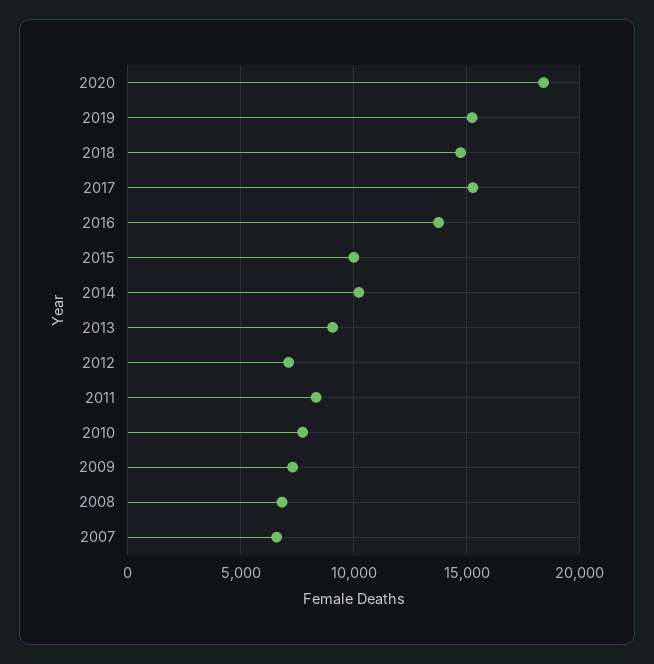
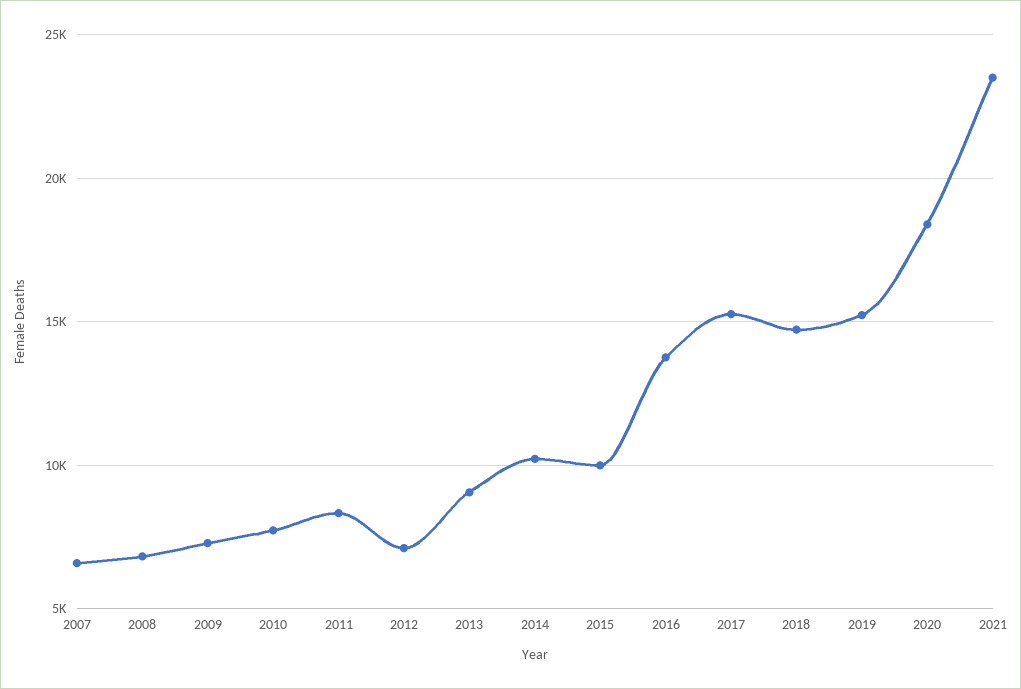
2021: none -> 23500

